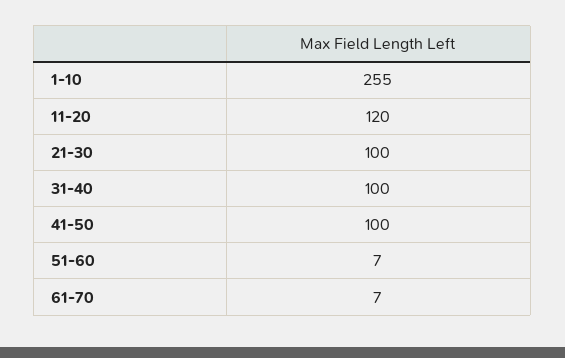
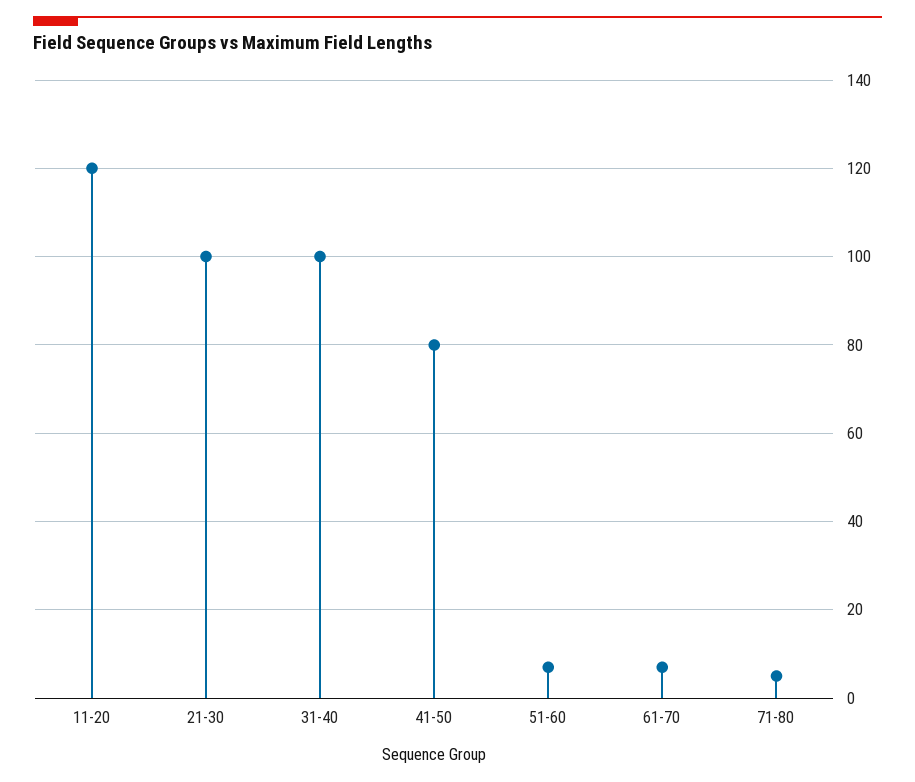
1-10: 255 -> none
41-50: 100 -> 80
71-80: none -> 5

